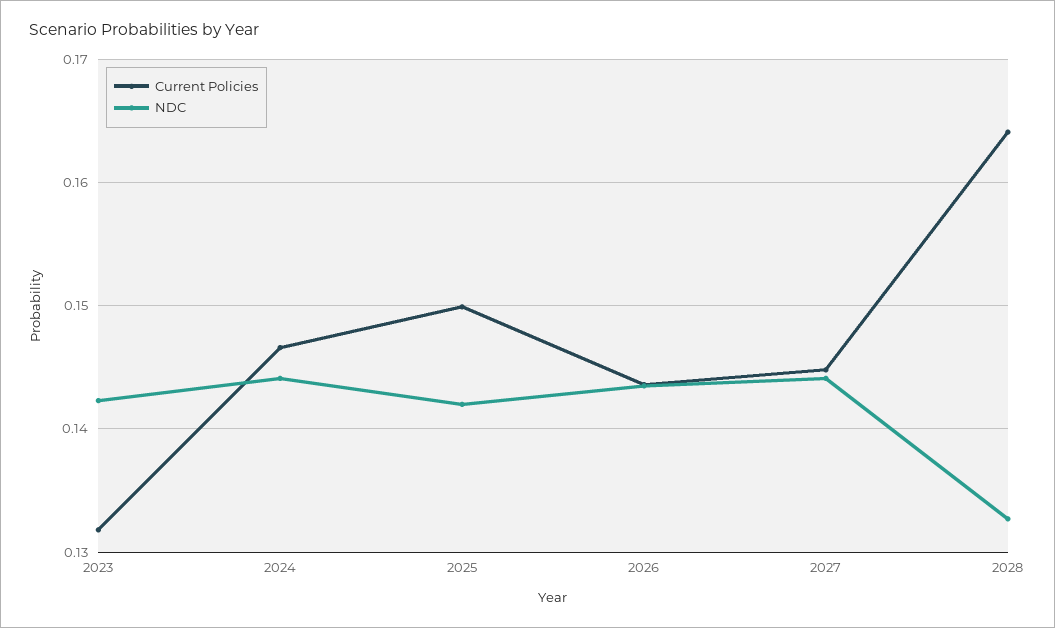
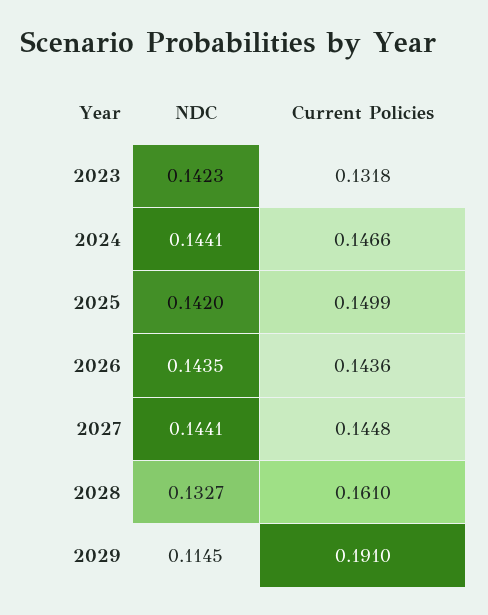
Current Policies, 2028: 0.164 -> 0.161
NDC, 2029: none -> 0.1145
Current Policies, 2029: none -> 0.191

